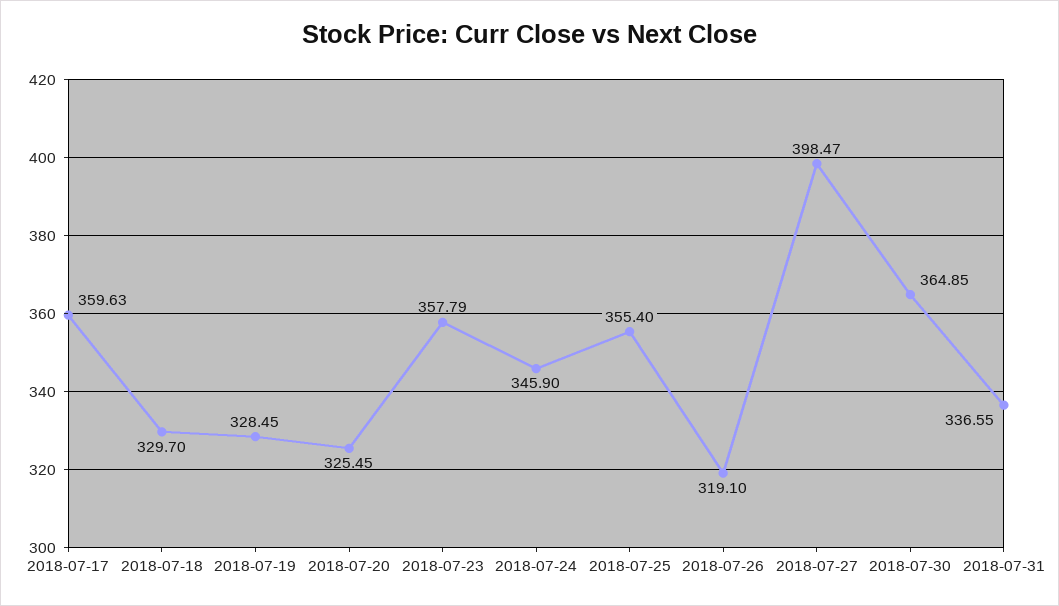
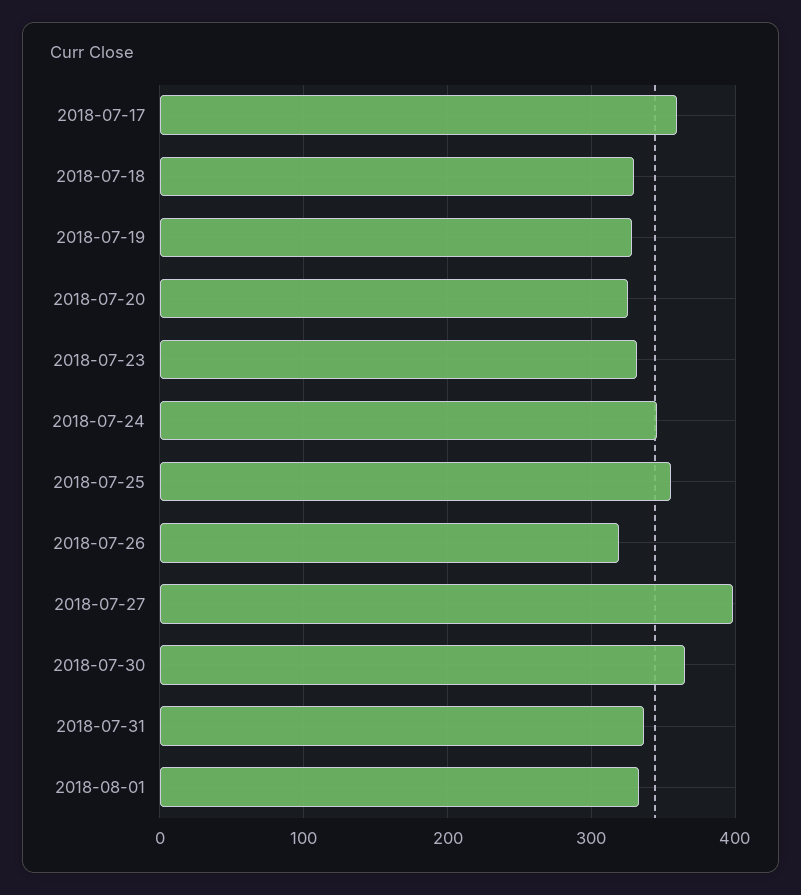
2018-07-23: 357.79 -> 330
2018-08-01: none -> 330

